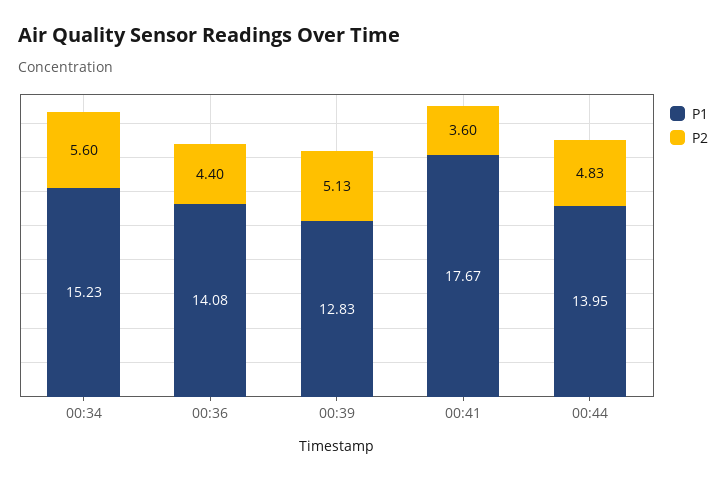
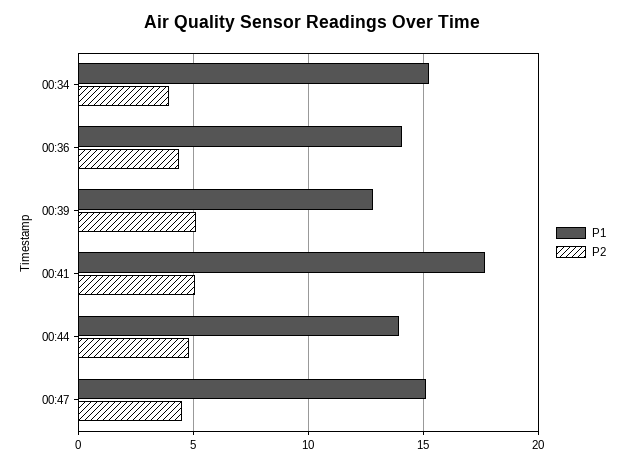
P2, 00:34: 5.6 -> 4
P2, 00:41: 3.6 -> 5
P1, 00:47: none -> 15
P2, 00:47: none -> 4.5

